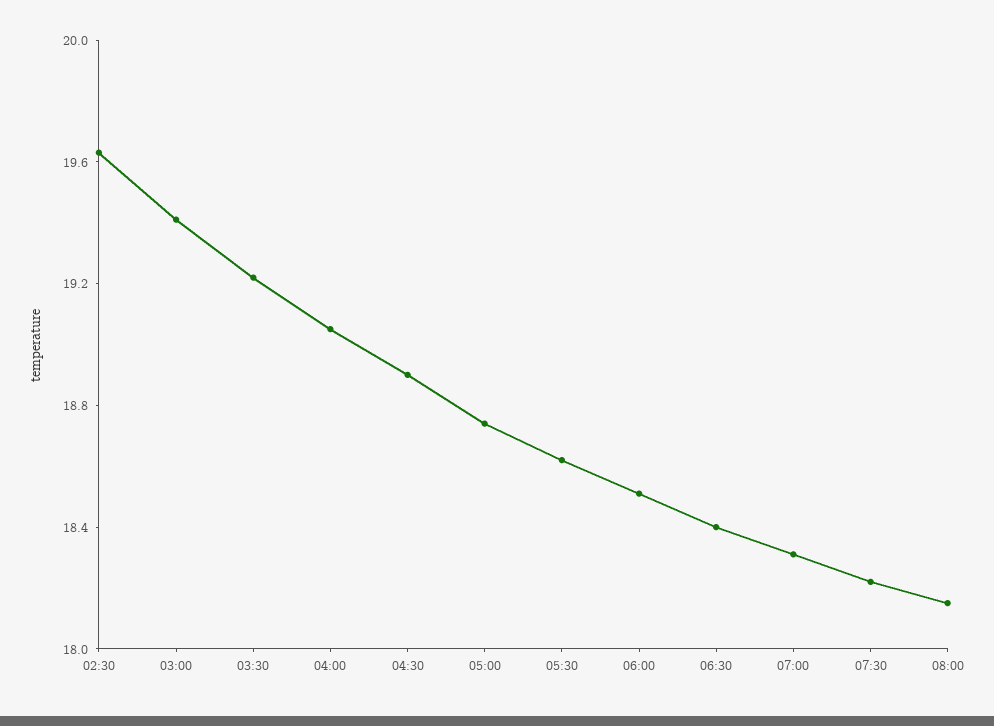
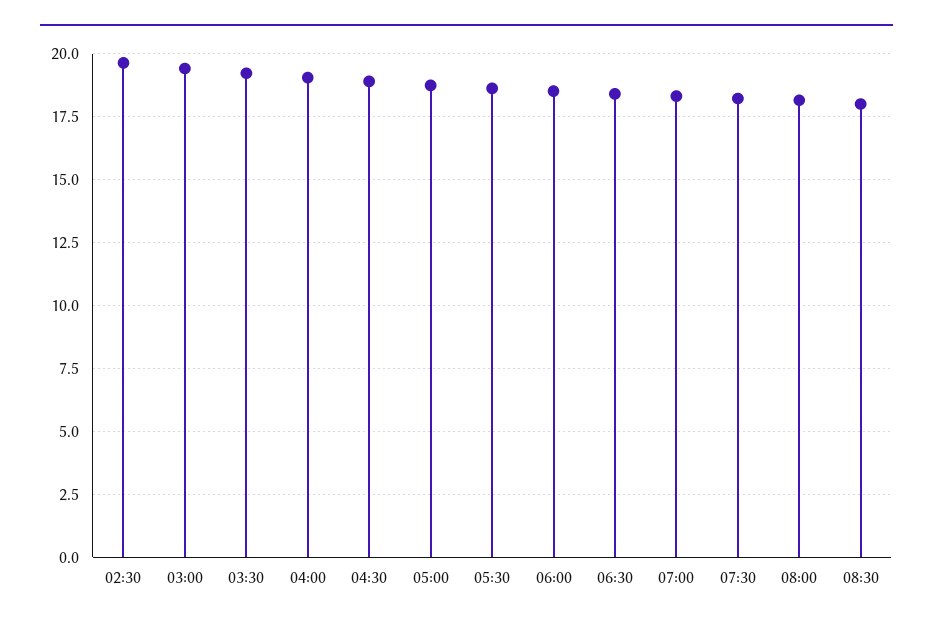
08:30: none -> 18

